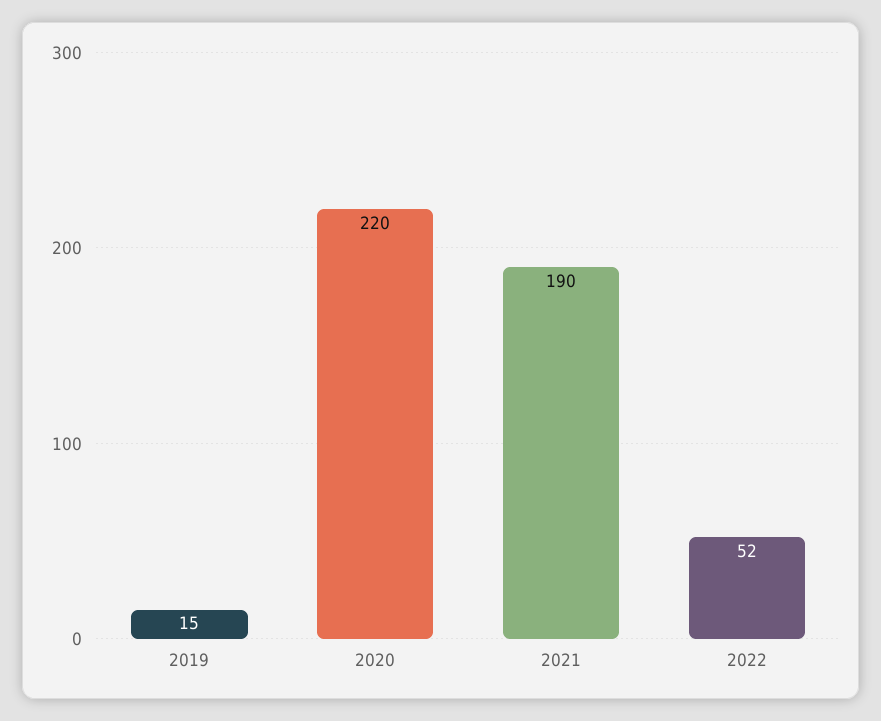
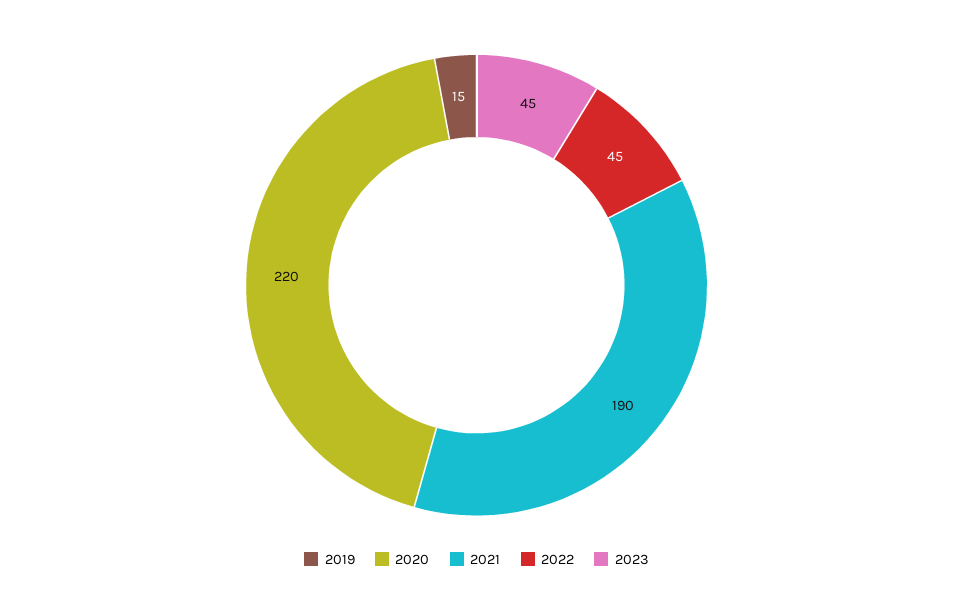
2022: 52 -> 45
2023: none -> 45

